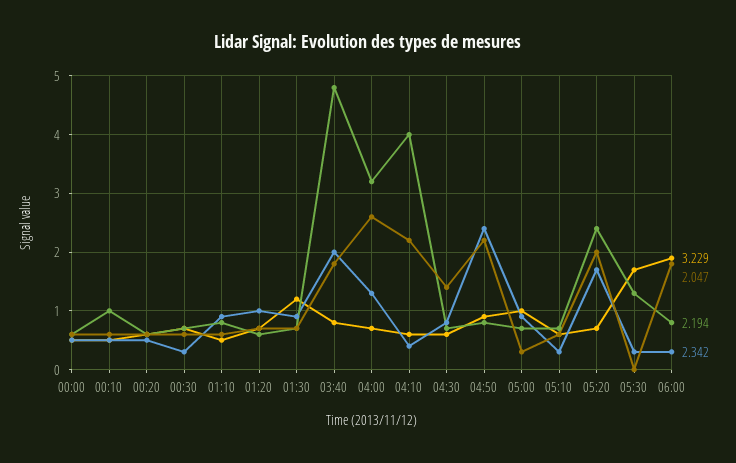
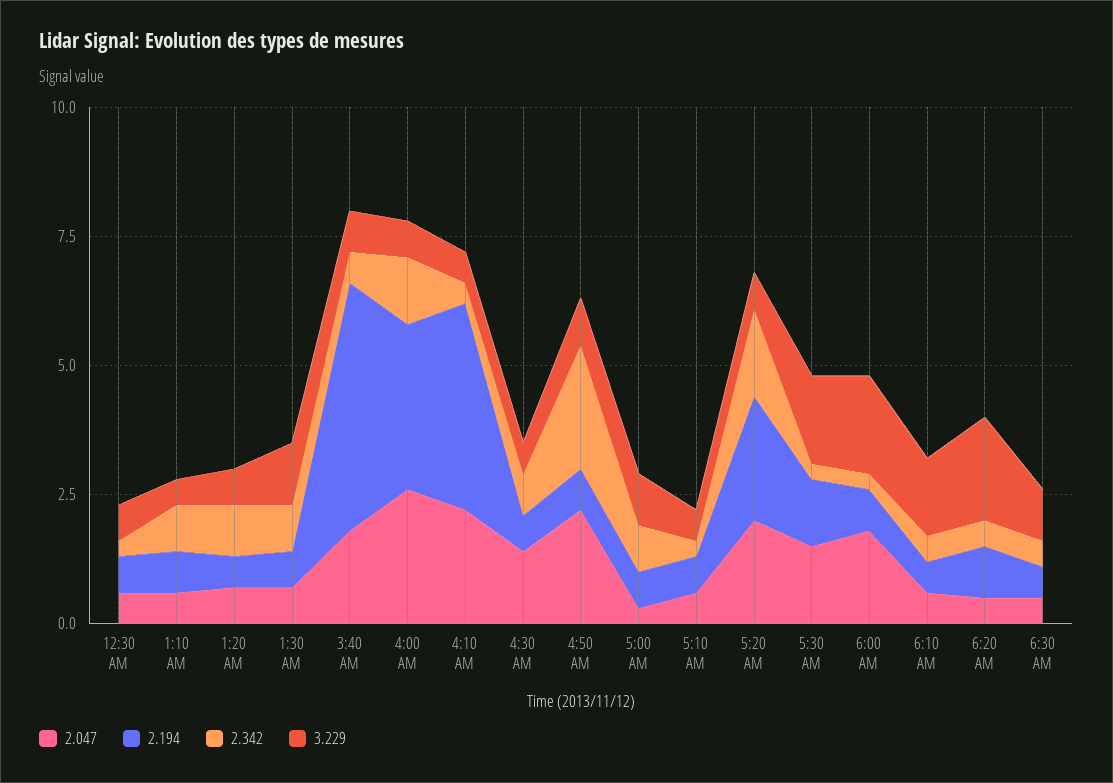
3.229, 00:00: 0.5 -> none
2.047, 00:00: 0.5 -> none
2.194, 00:00: 0.5 -> none
2.342, 00:00: 0.5 -> none
3.229, 00:10: 0.5 -> none
2.047, 00:10: 0.5 -> none
2.194, 00:10: 1 -> none
2.342, 00:10: 0.5 -> none
3.229, 00:20: 0.5 -> none
2.047, 00:20: 0.5 -> none
2.194, 00:20: 0.5 -> none
2.342, 00:20: 0.5 -> none
2.342, 03:40: 2 -> 0.5
2.047, 05:30: 0 -> 1.5
2.047, 6:10 AM: none -> 0.5
2.194, 6:10 AM: none -> 0.5
2.342, 6:10 AM: none -> 0.5
3.229, 6:10 AM: none -> 1.5
2.047, 6:20 AM: none -> 0.5
2.194, 6:20 AM: none -> 1
2.342, 6:20 AM: none -> 0.5
3.229, 6:20 AM: none -> 2
2.047, 6:30 AM: none -> 0.5
2.194, 6:30 AM: none -> 0.5
2.342, 6:30 AM: none -> 0.5
3.229, 6:30 AM: none -> 1

